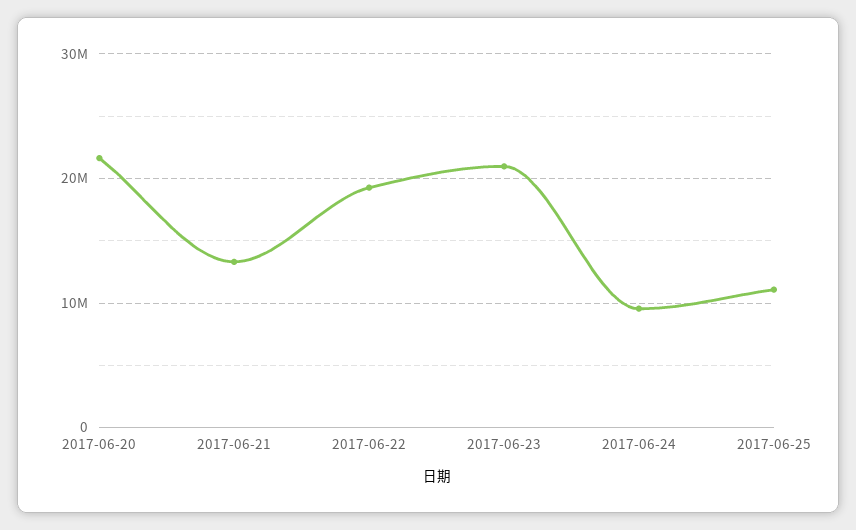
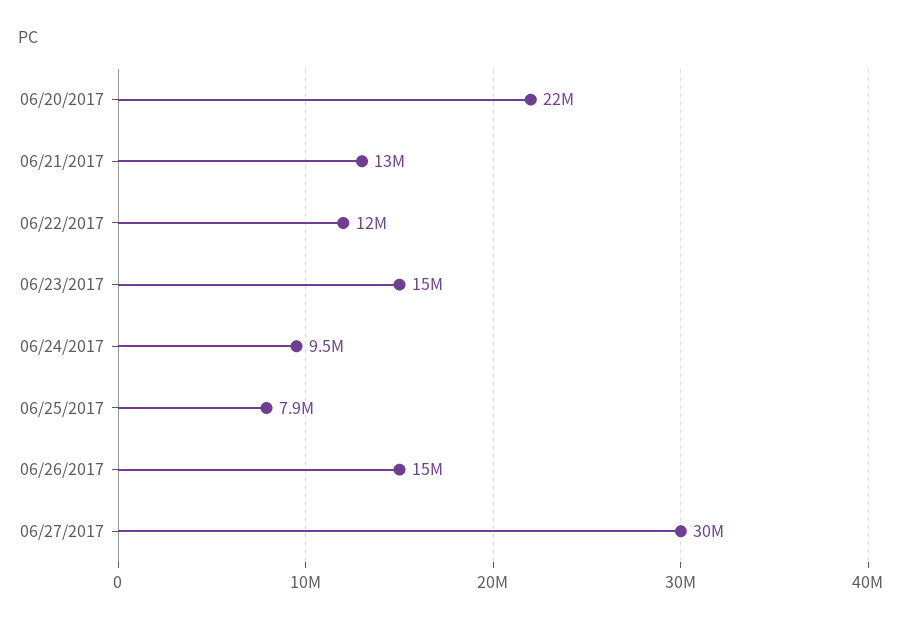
2017-06-22: 19000000 -> 12000000
2017-06-23: 21000000 -> 15000000
2017-06-25: 11000000 -> 7900000
06/26/2017: none -> 15000000
06/27/2017: none -> 30000000

